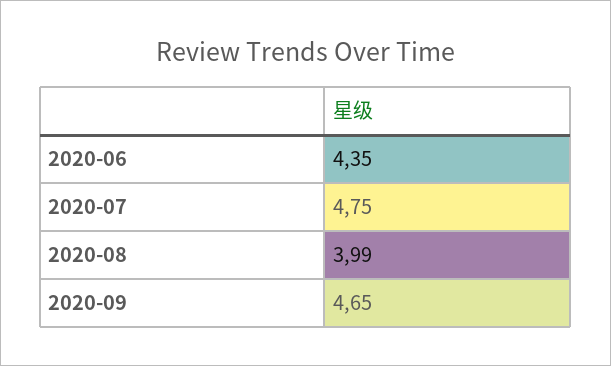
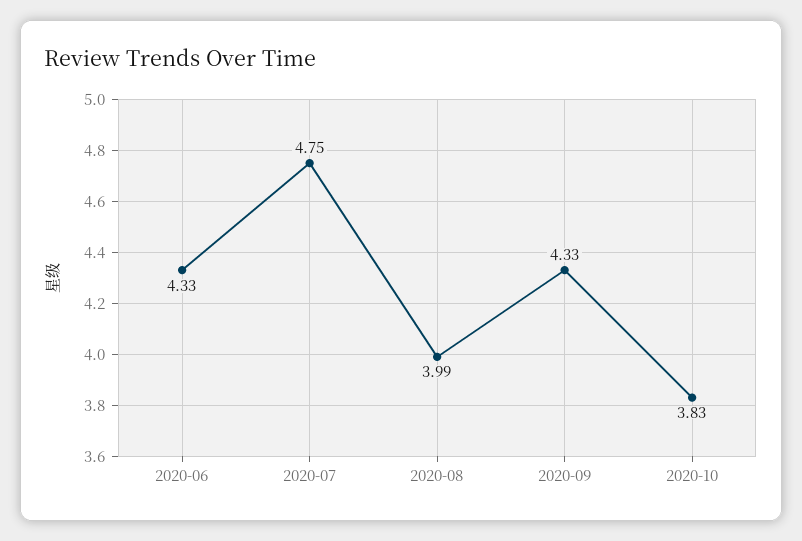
2020-06: 4.35 -> 4.33
2020-09: 4.65 -> 4.33
2020-10: none -> 3.83

